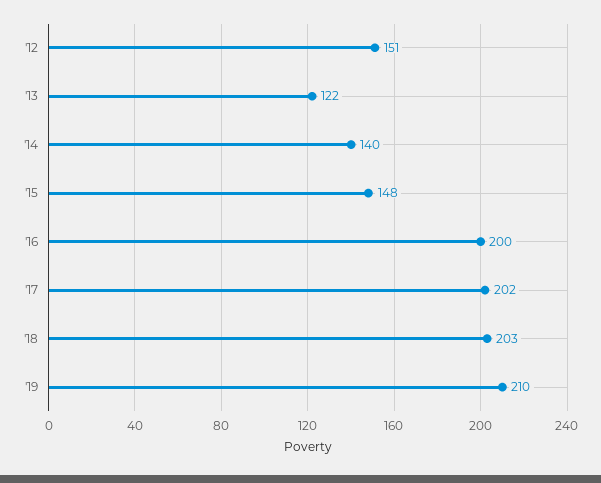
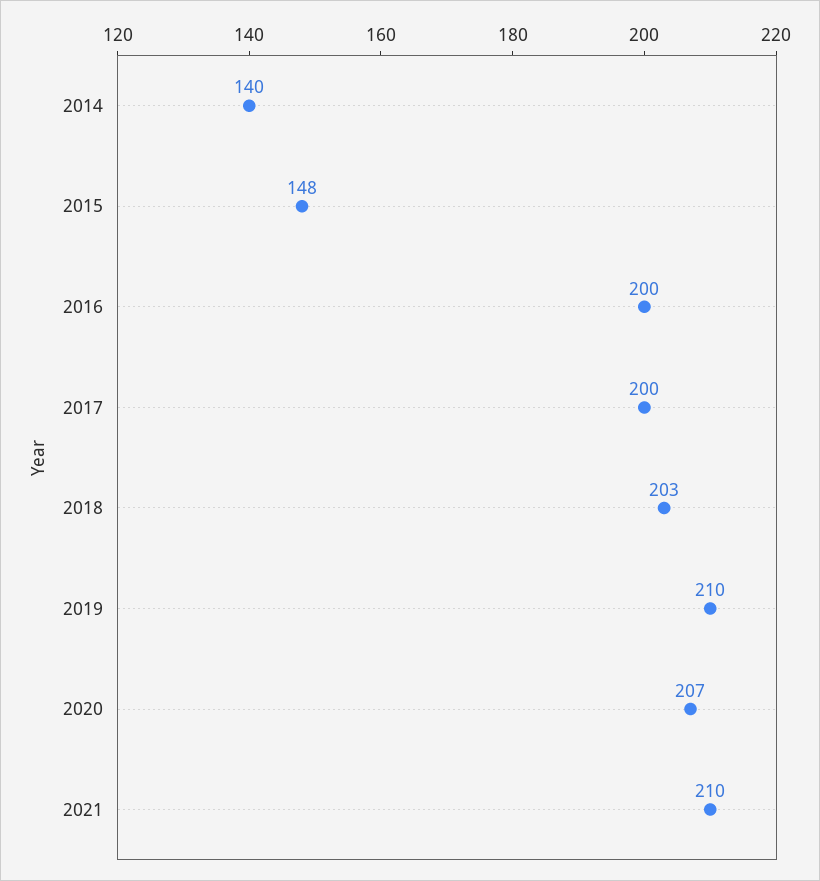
'12: 151 -> none
'13: 122 -> none
'17: 202 -> 200
2020: none -> 207
2021: none -> 210

